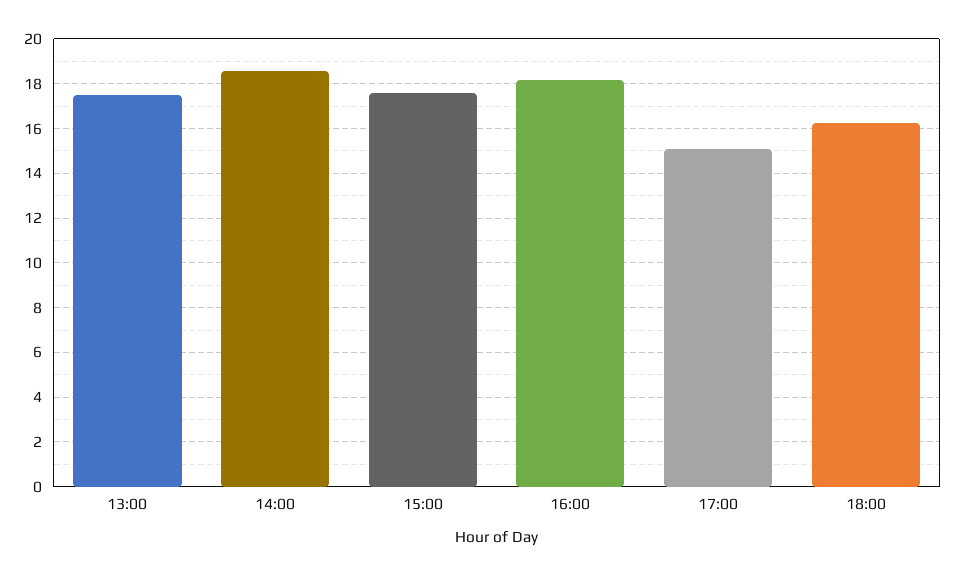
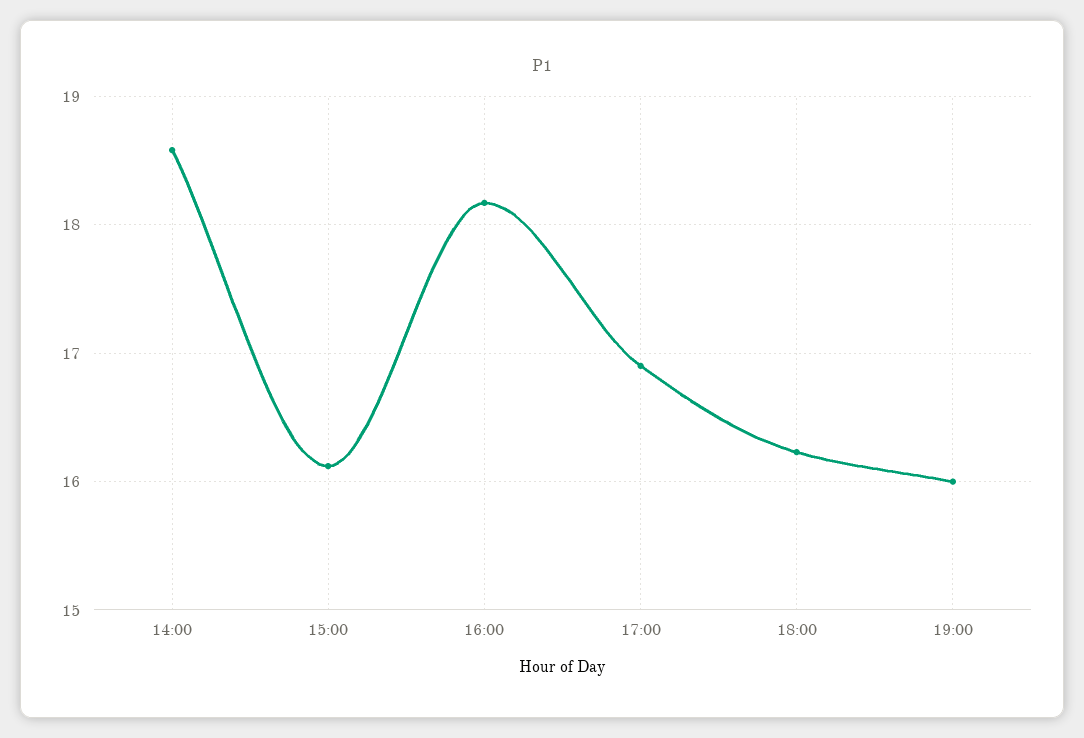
13:00: 17.5 -> none
15:00: 17.5 -> 16.1
17:00: 15 -> 16.9
19:00: none -> 16

